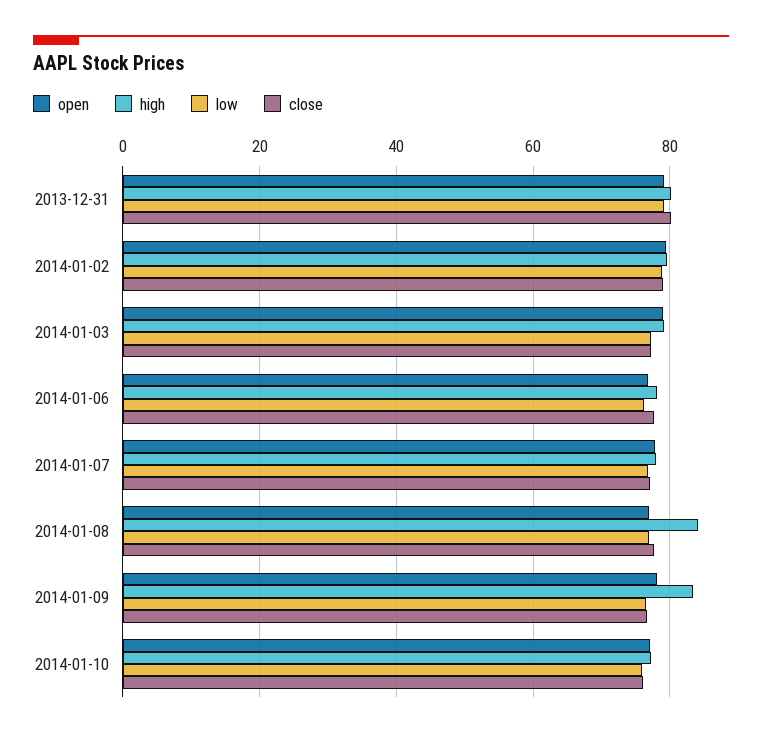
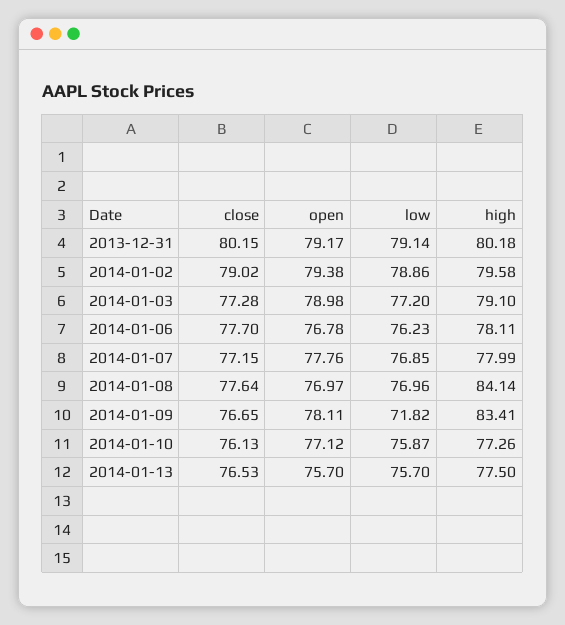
low, 2014-01-09: 76 -> 71.82
close, 2014-01-13: none -> 76.53
open, 2014-01-13: none -> 75.7
low, 2014-01-13: none -> 75.7
high, 2014-01-13: none -> 77.5

